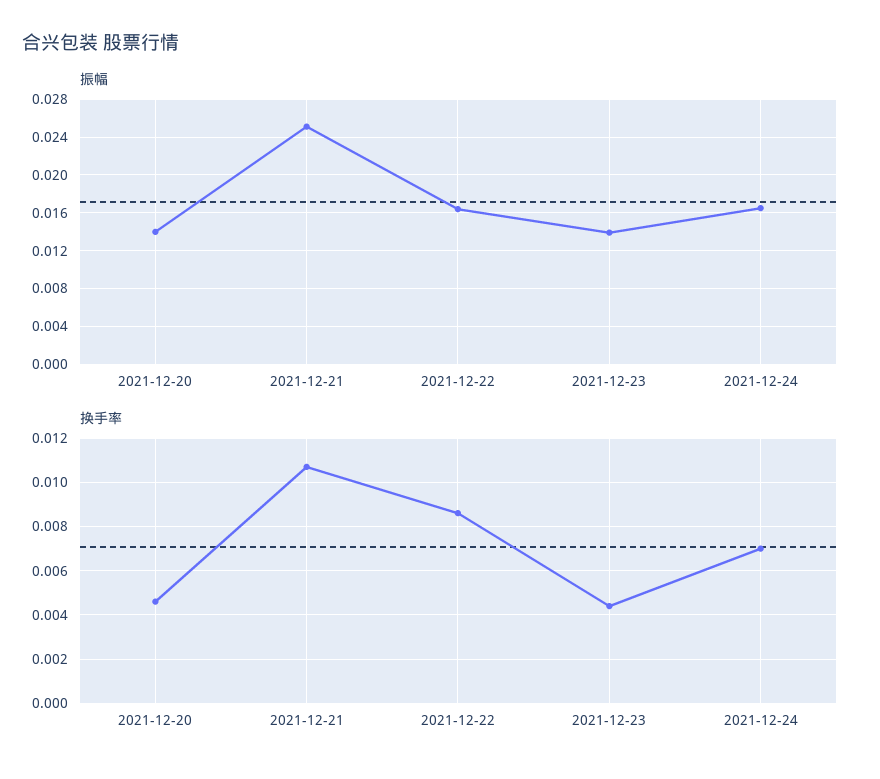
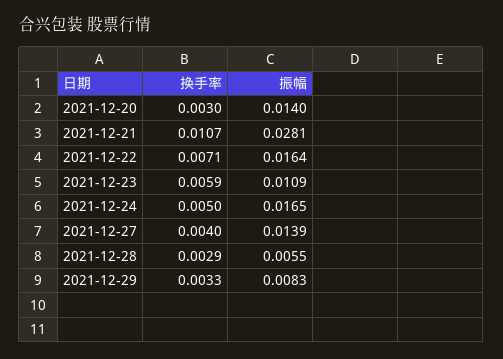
振幅, 2021-12-21: 0.025 -> 0.0281
振幅, 2021-12-23: 0.014 -> 0.0109
换手率, 2021-12-20: 0.0045 -> 0.003
换手率, 2021-12-22: 0.0085 -> 0.0071
换手率, 2021-12-23: 0.0045 -> 0.0059
换手率, 2021-12-24: 0.007 -> 0.005
换手率, 2021-12-27: none -> 0.004
振幅, 2021-12-27: none -> 0.0139
换手率, 2021-12-28: none -> 0.0029
振幅, 2021-12-28: none -> 0.0055
换手率, 2021-12-29: none -> 0.0033
振幅, 2021-12-29: none -> 0.0083

